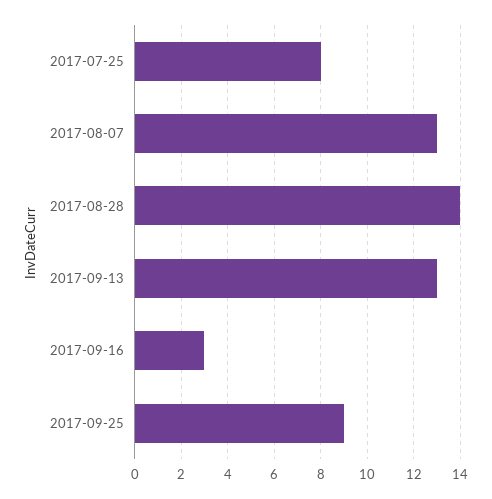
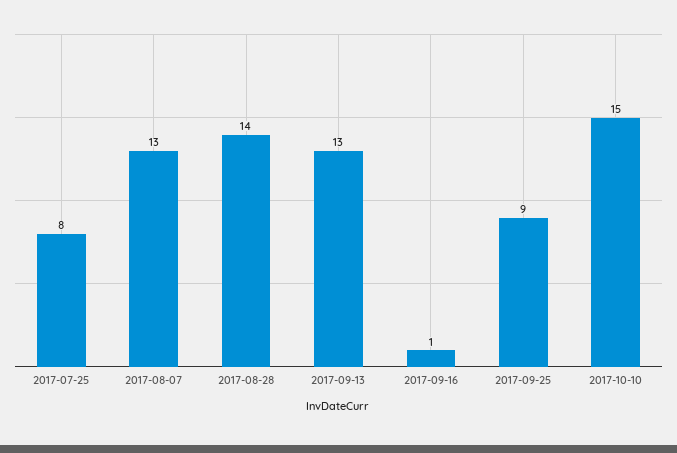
2017-09-16: 3 -> 1
2017-10-10: none -> 15

